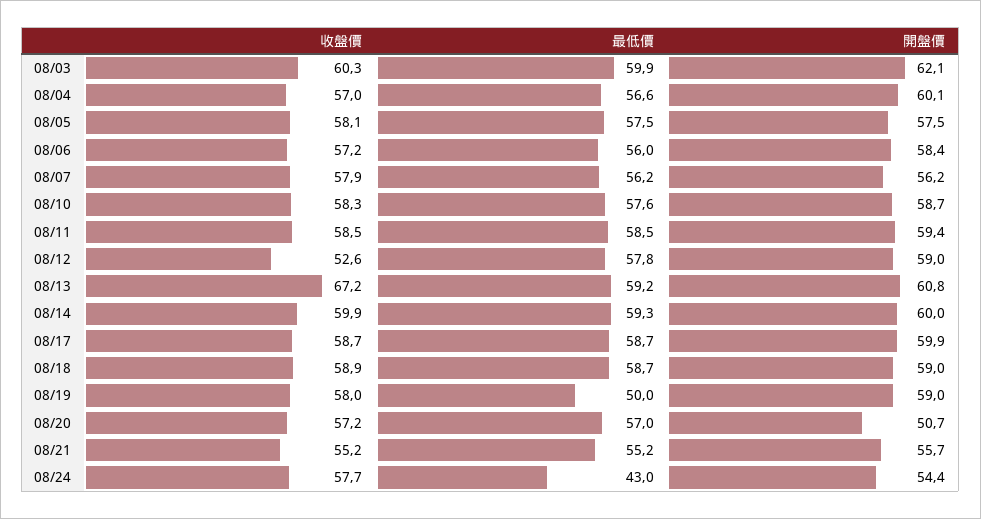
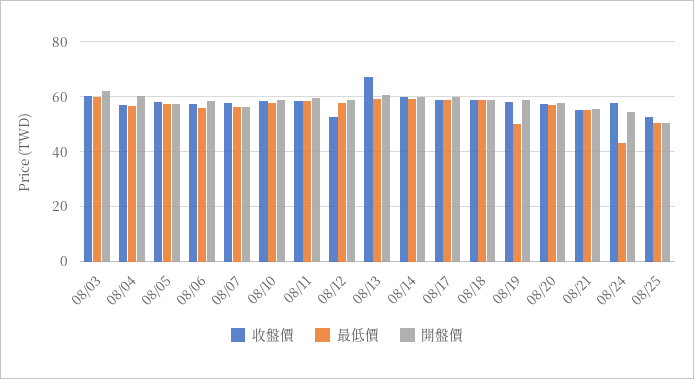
開盤價, 08/20: 50.7 -> 57.5
收盤價, 08/25: none -> 52.5
最低價, 08/25: none -> 50
開盤價, 08/25: none -> 50

